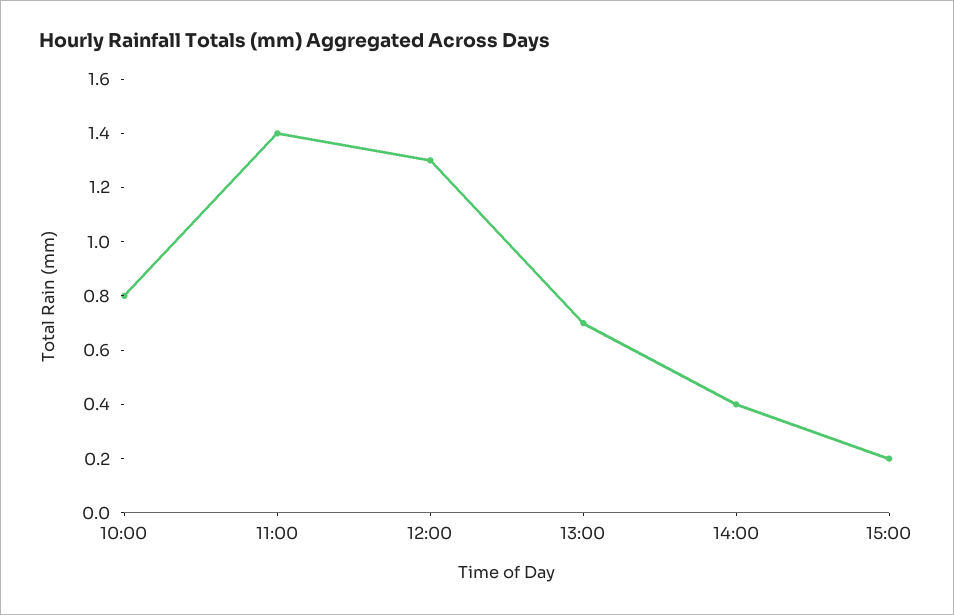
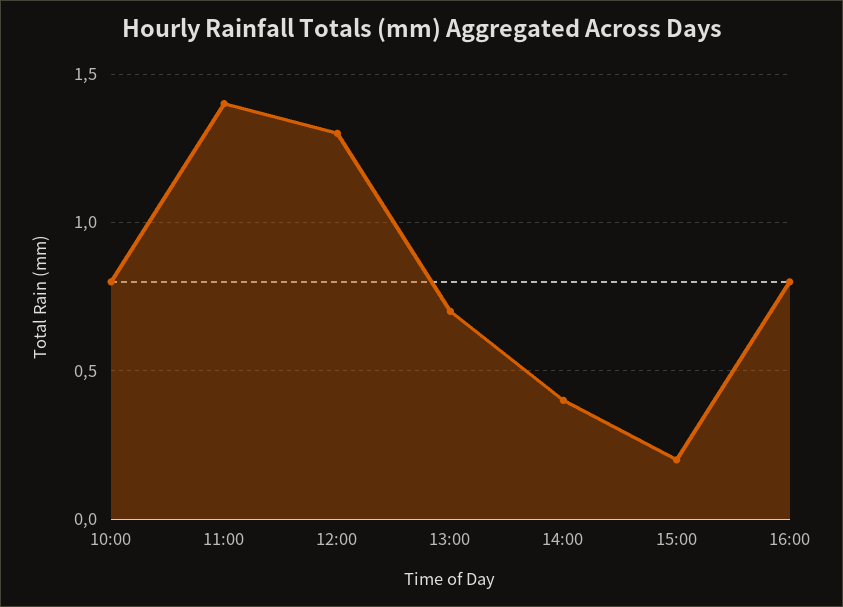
16:00: none -> 0.8

